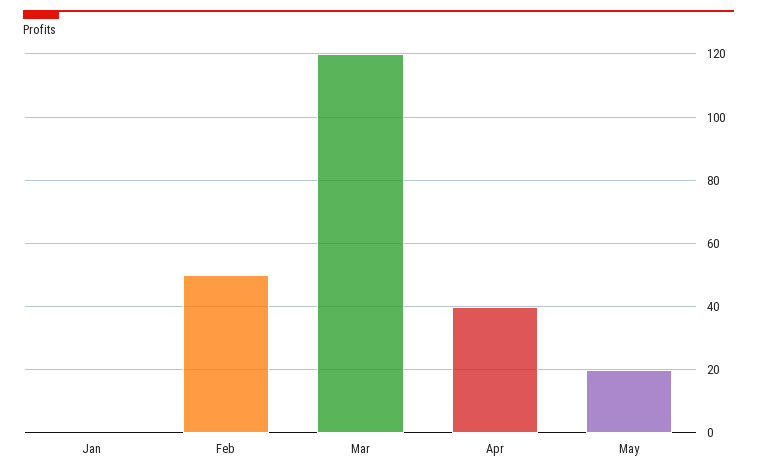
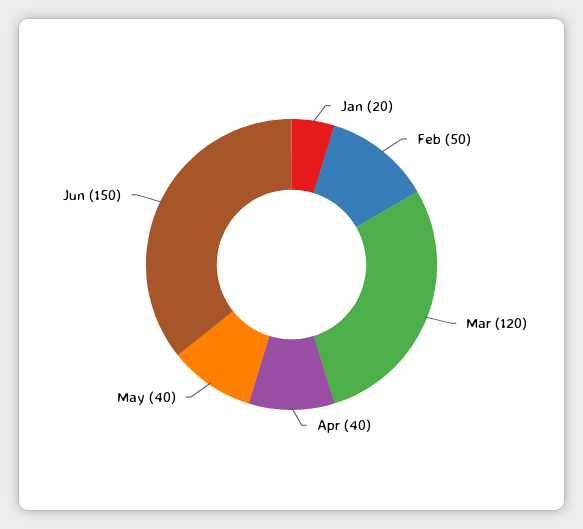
Jan: 0 -> 20
May: 20 -> 40
Jun: none -> 150

